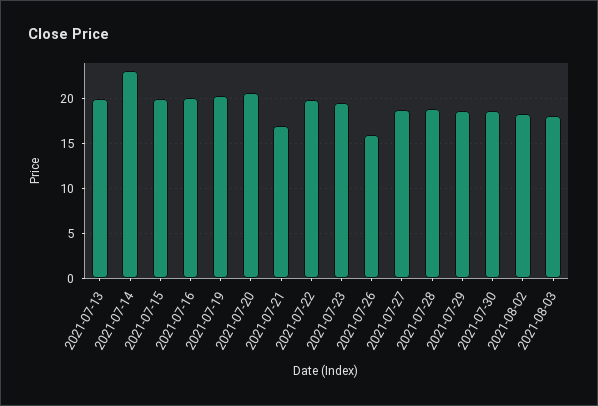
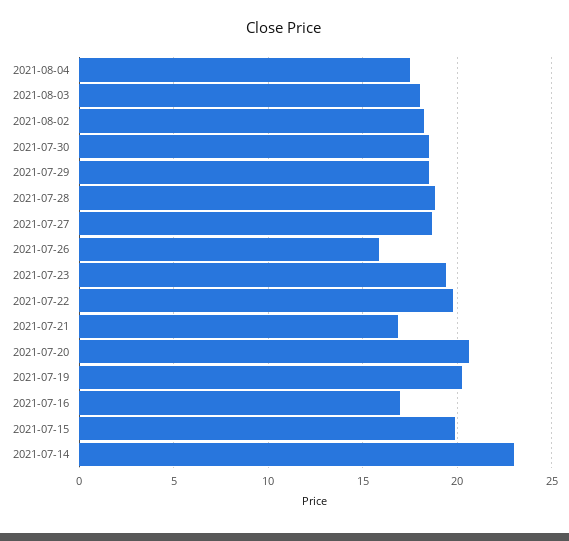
2021-07-13: 20 -> none
2021-07-16: 20 -> 17
2021-08-04: none -> 17.5

